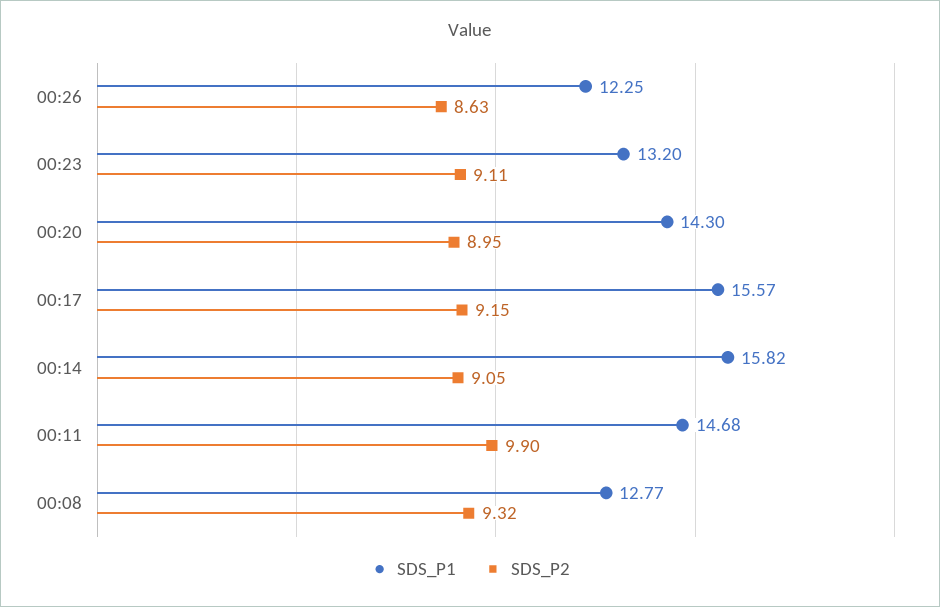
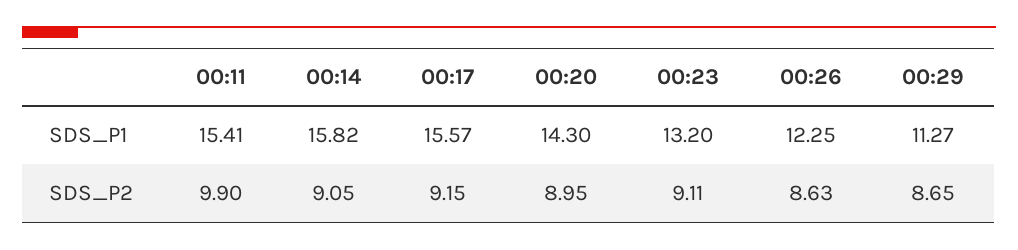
SDS_P1, 00:11: 14.68 -> 15.41
SDS_P1, 00:08: 12.77 -> none
SDS_P2, 00:08: 9.32 -> none
SDS_P1, 00:29: none -> 11.27
SDS_P2, 00:29: none -> 8.65

